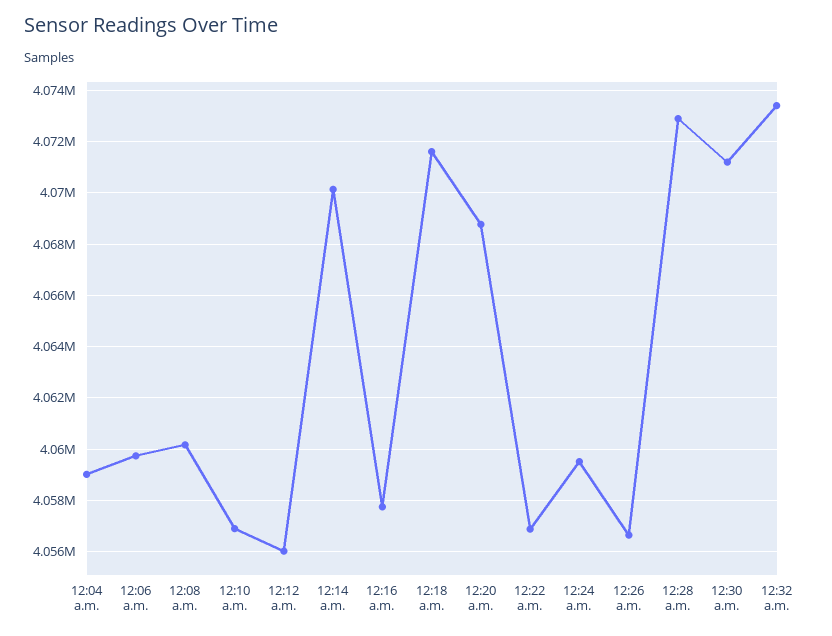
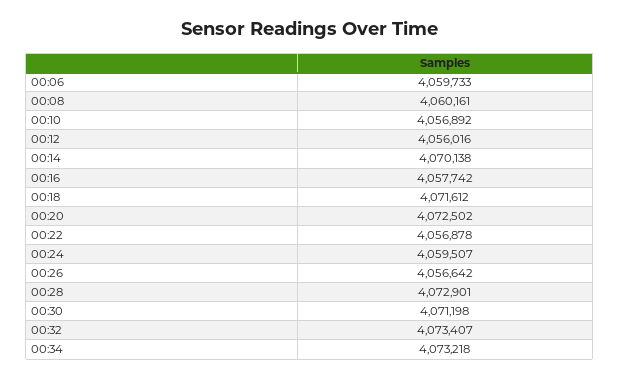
12:04 a.m.: 4059000 -> none
12:20 a.m.: 4068750 -> 4072502
00:34: none -> 4073218

